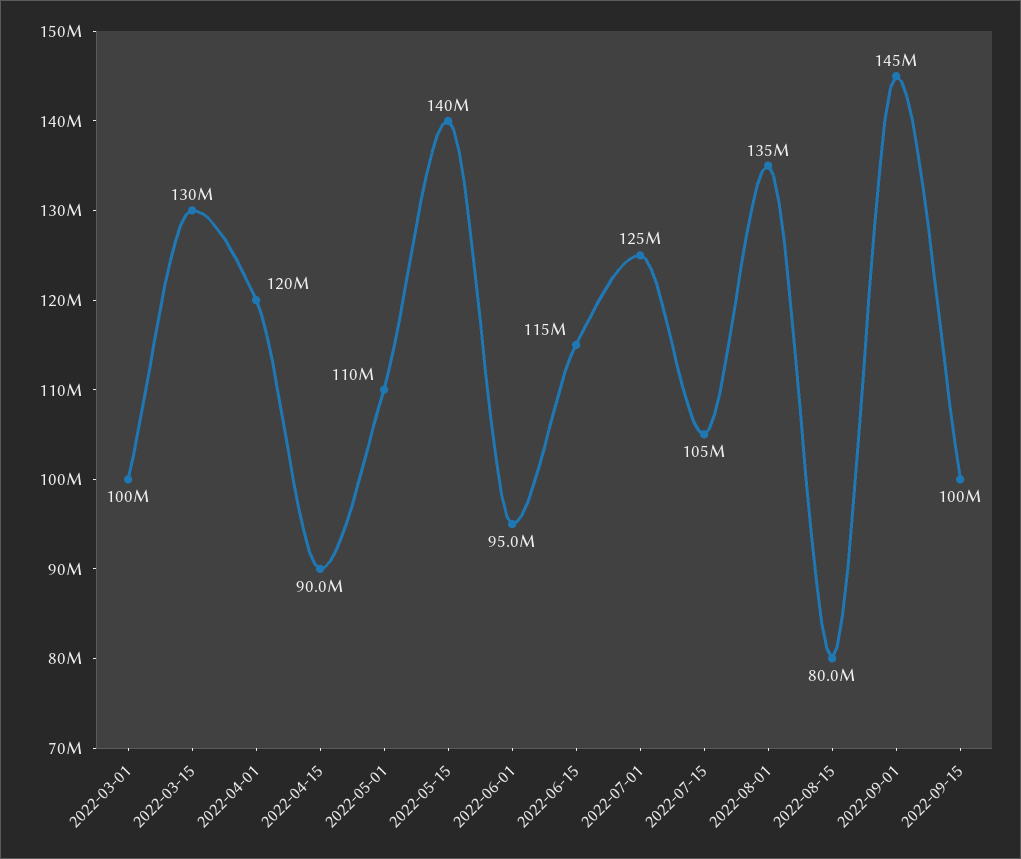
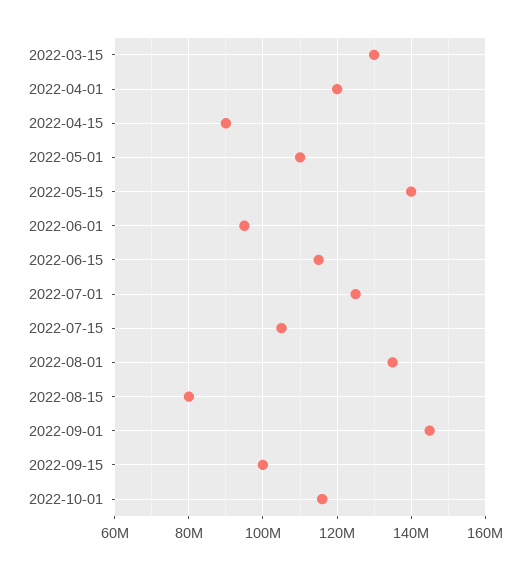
2022-03-01: 100000000 -> none
2022-10-01: none -> 116000000

